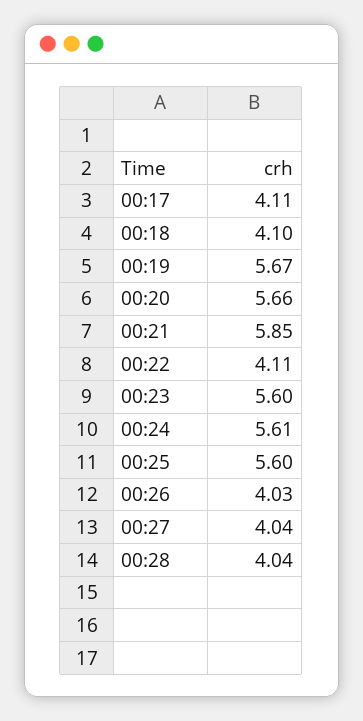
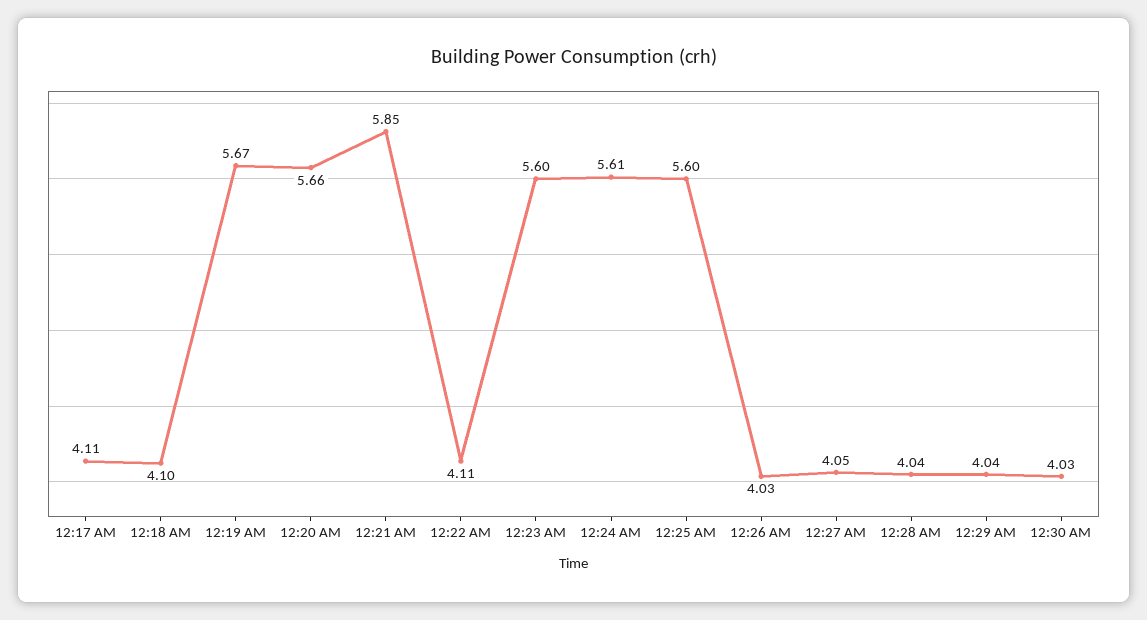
00:27: 4.04 -> 4.05
12:29 AM: none -> 4.04
12:30 AM: none -> 4.03

